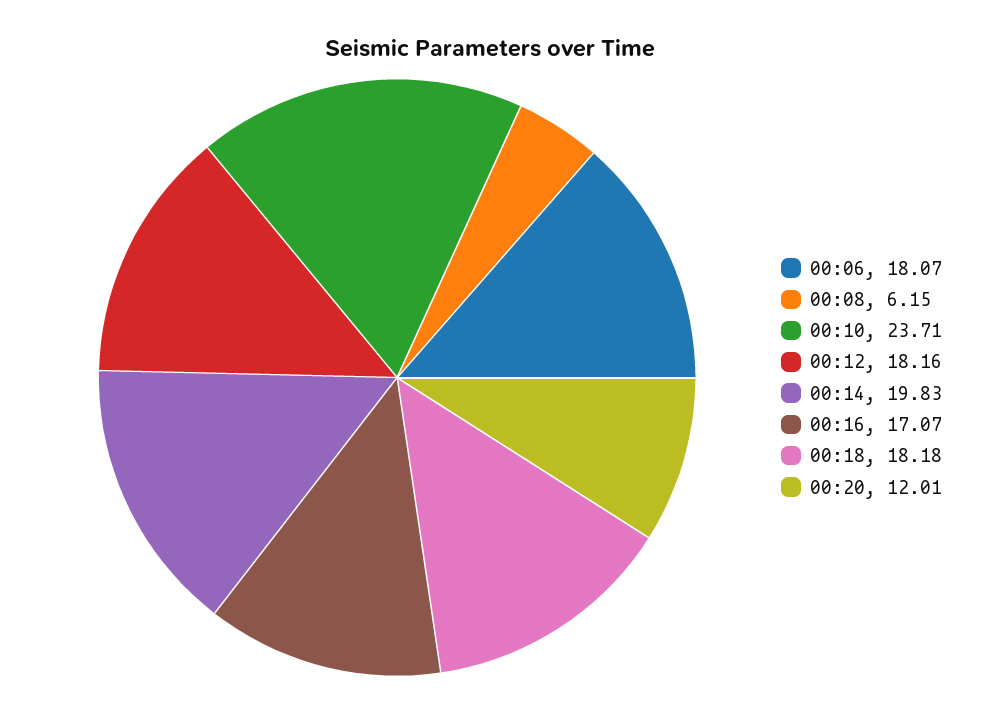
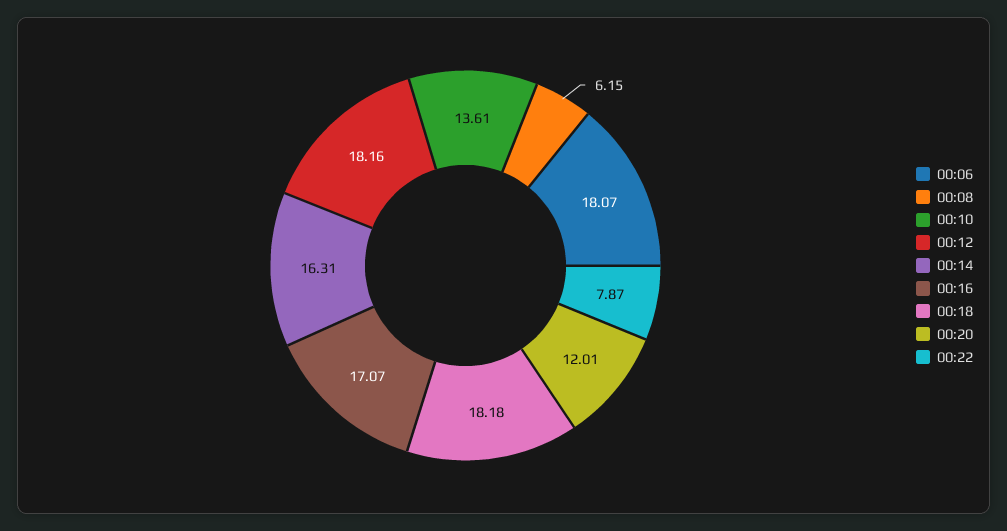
00:10: 23.71 -> 13.61
00:14: 19.83 -> 16.31
00:22: none -> 7.87

